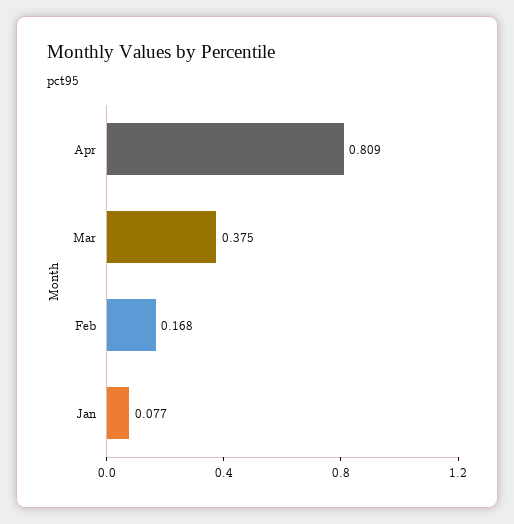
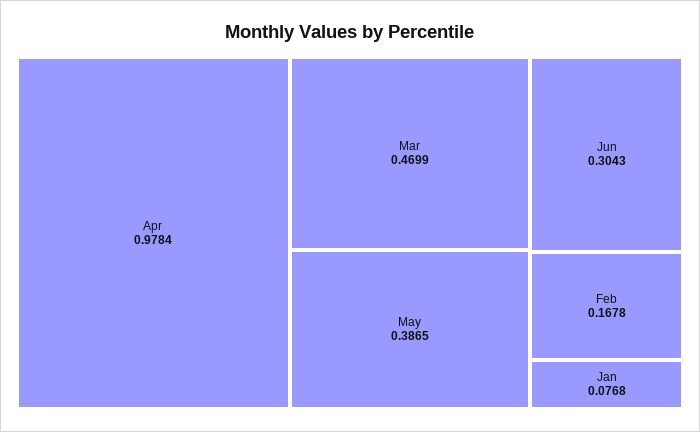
Apr: 0.809 -> 0.9784
Mar: 0.375 -> 0.4699
May: none -> 0.3865
Jun: none -> 0.3043

